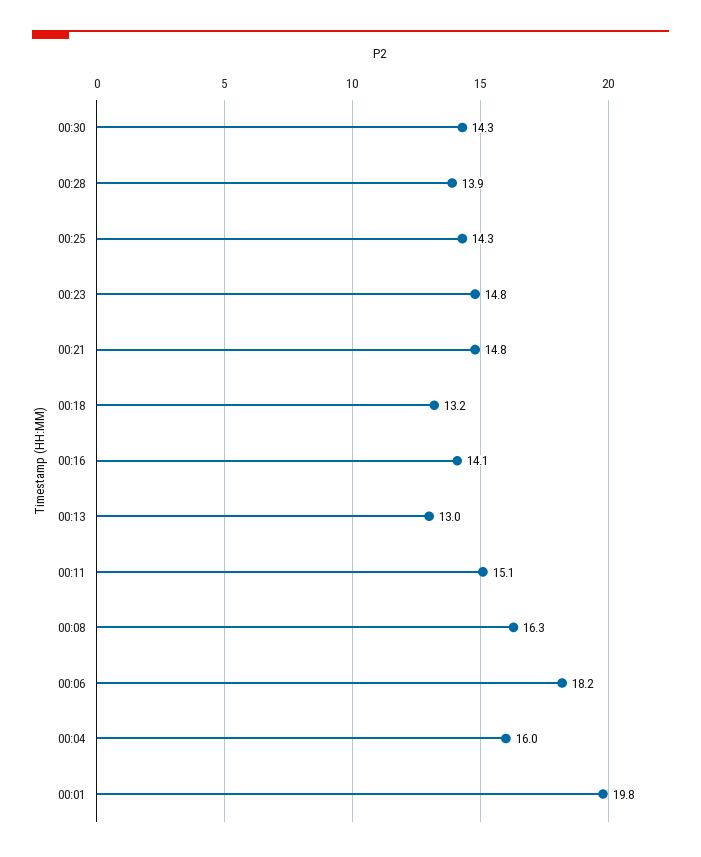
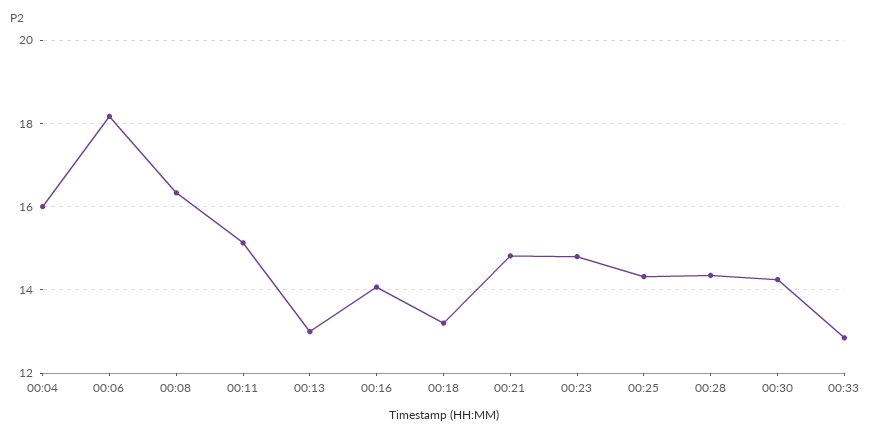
00:28: 13.9 -> 14.4
00:01: 19.8 -> none
00:33: none -> 12.8

